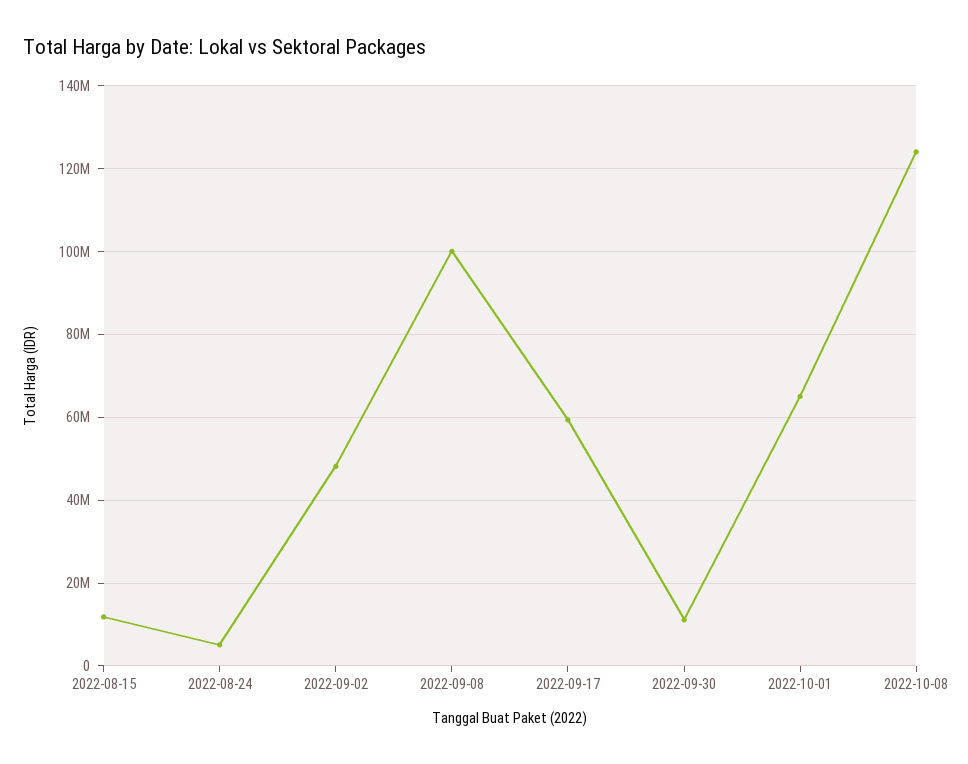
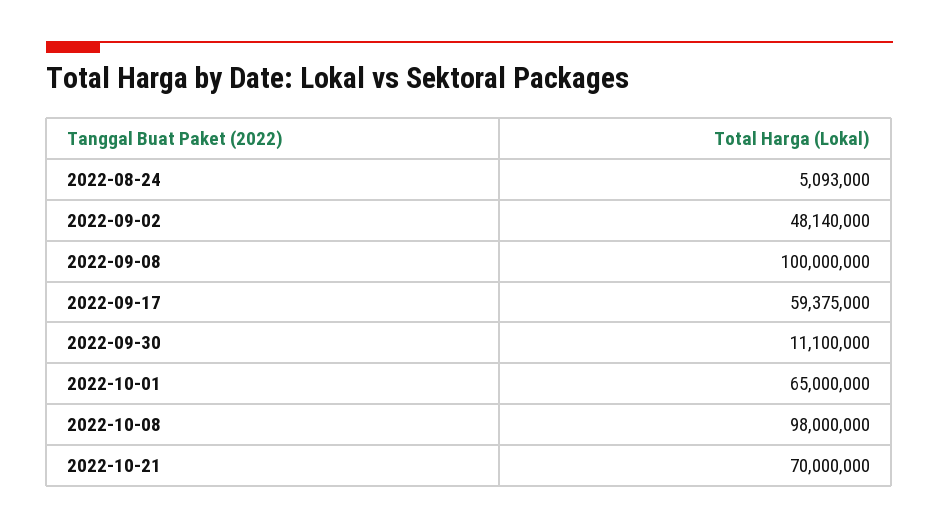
2022-08-15: 12000000 -> none
2022-10-08: 124000000 -> 98000000
2022-10-21: none -> 70000000

